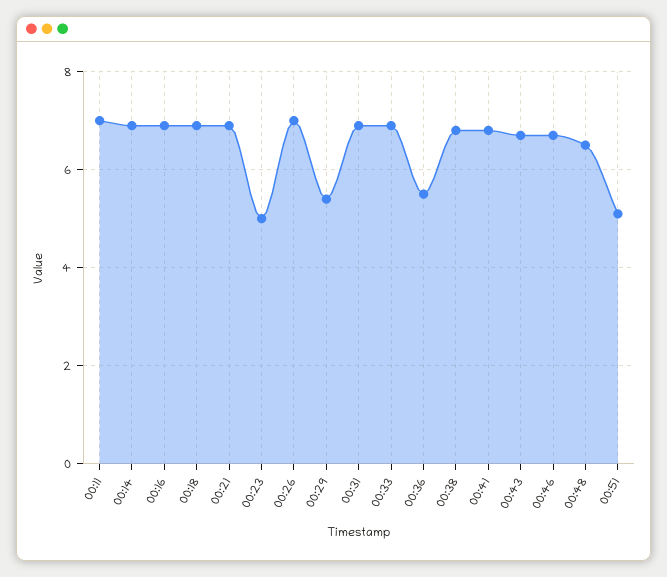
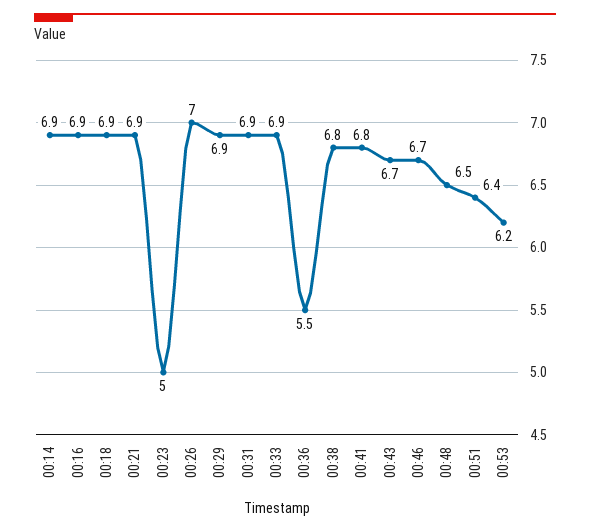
00:11: 7 -> none
00:29: 5.5 -> 6.9
00:51: 5 -> 6.4
00:53: none -> 6.2

